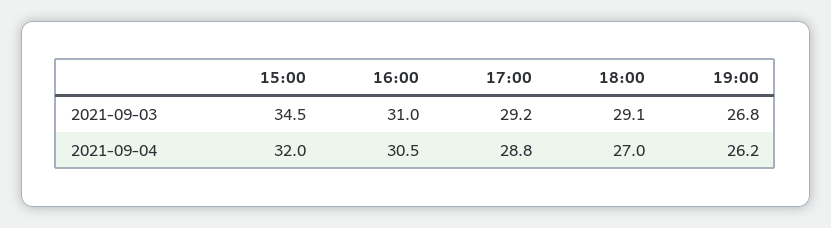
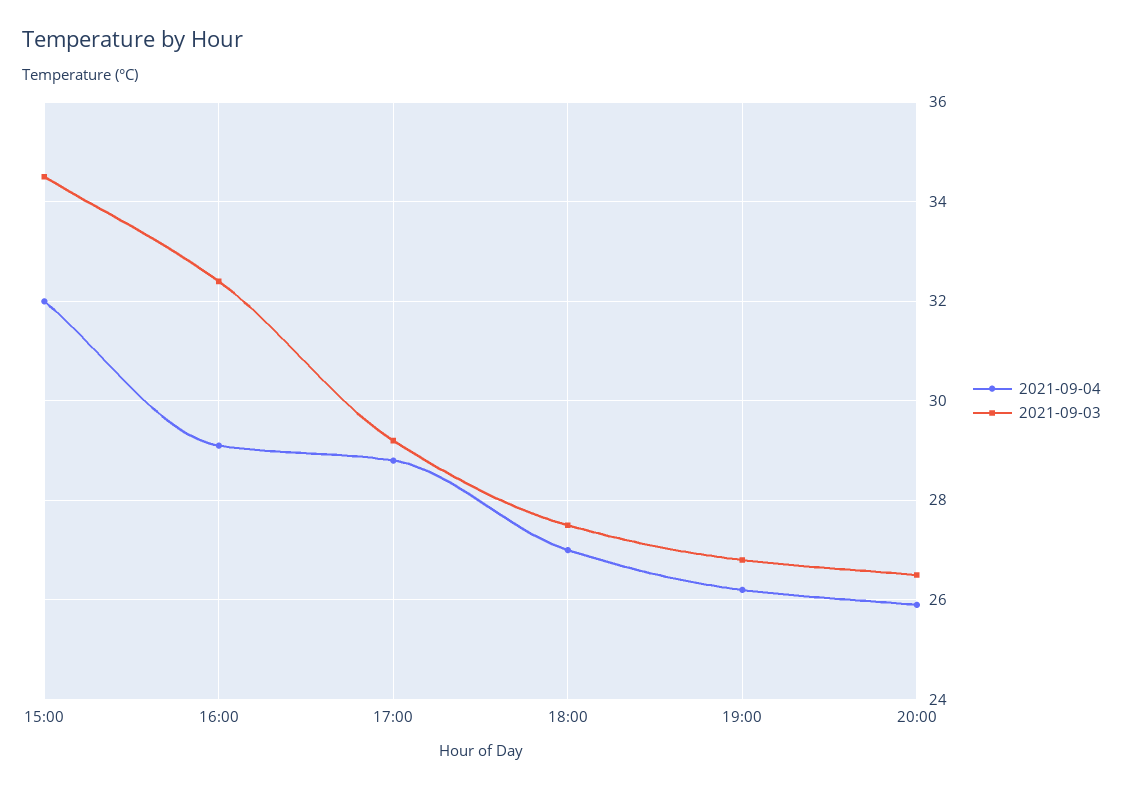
2021-09-03, 16:00: 31 -> 32.5
2021-09-03, 18:00: 29.1 -> 27.5
2021-09-04, 16:00: 30.5 -> 29
2021-09-04, 20:00: none -> 26
2021-09-03, 20:00: none -> 26.5

